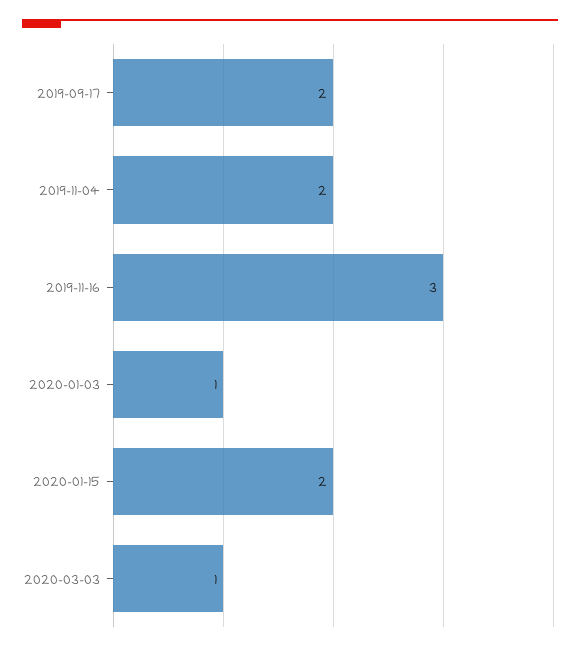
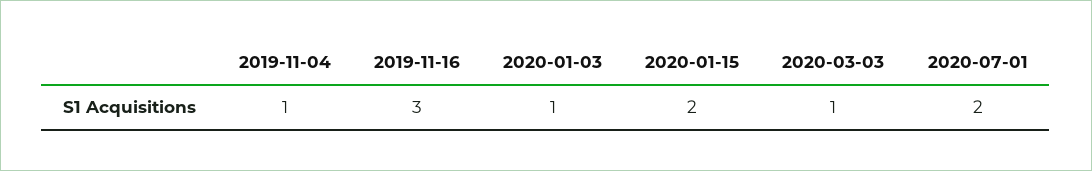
2019-09-17: 2 -> none
2019-11-04: 2 -> 1
2020-07-01: none -> 2

